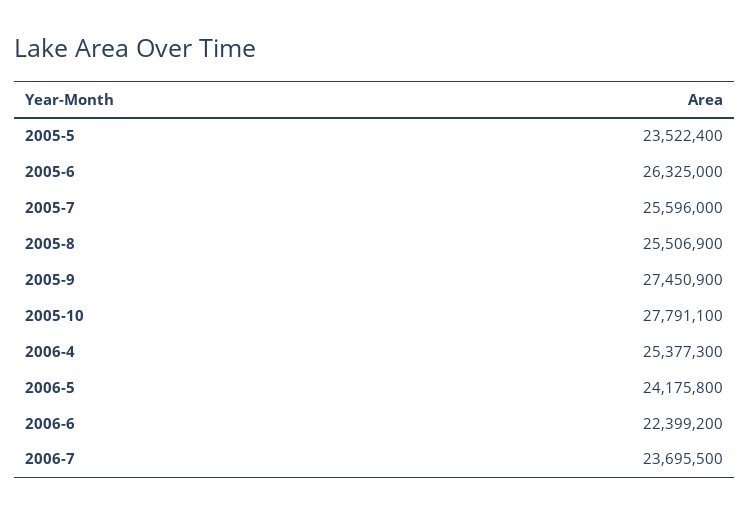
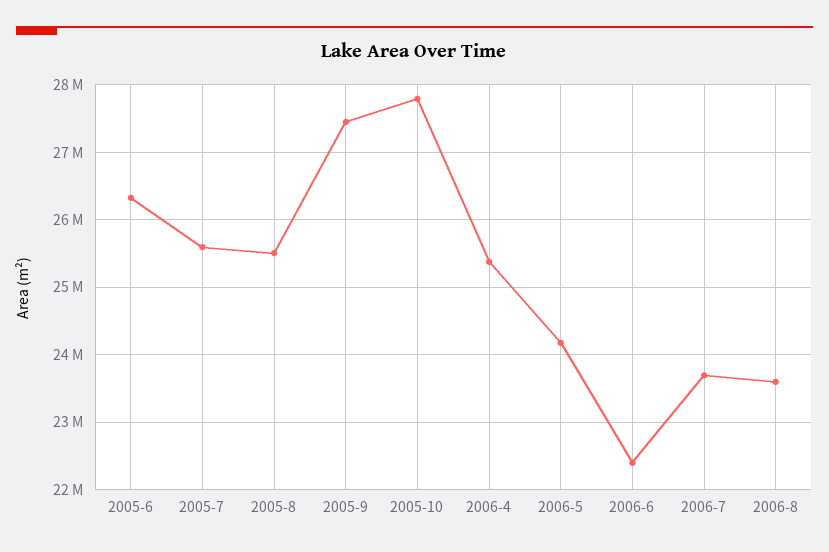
2005-5: 23522400 -> none
2006-8: none -> 23600000

